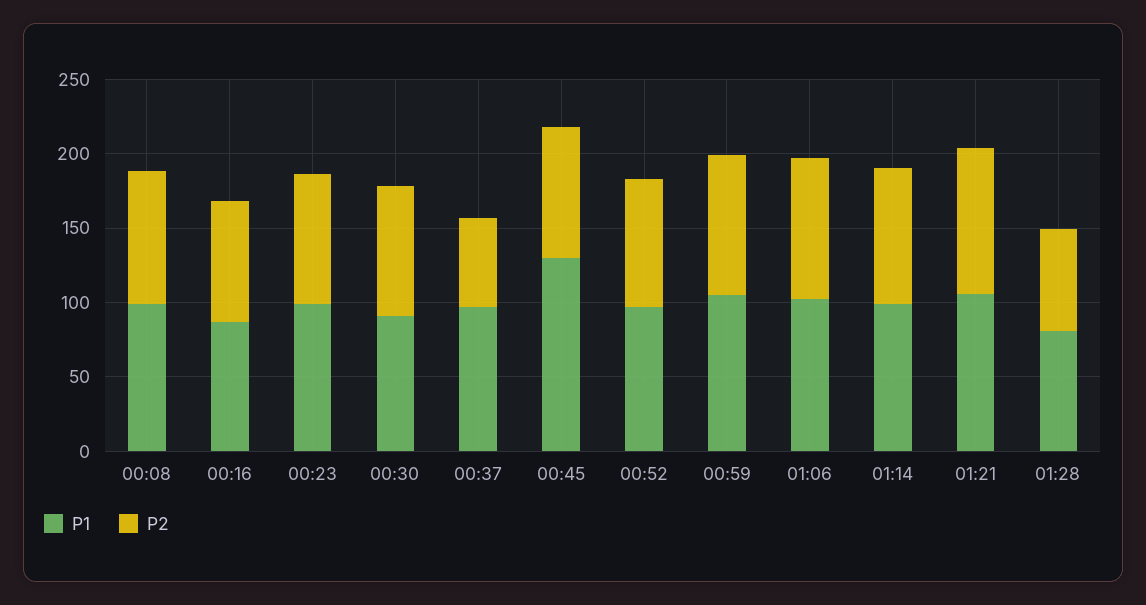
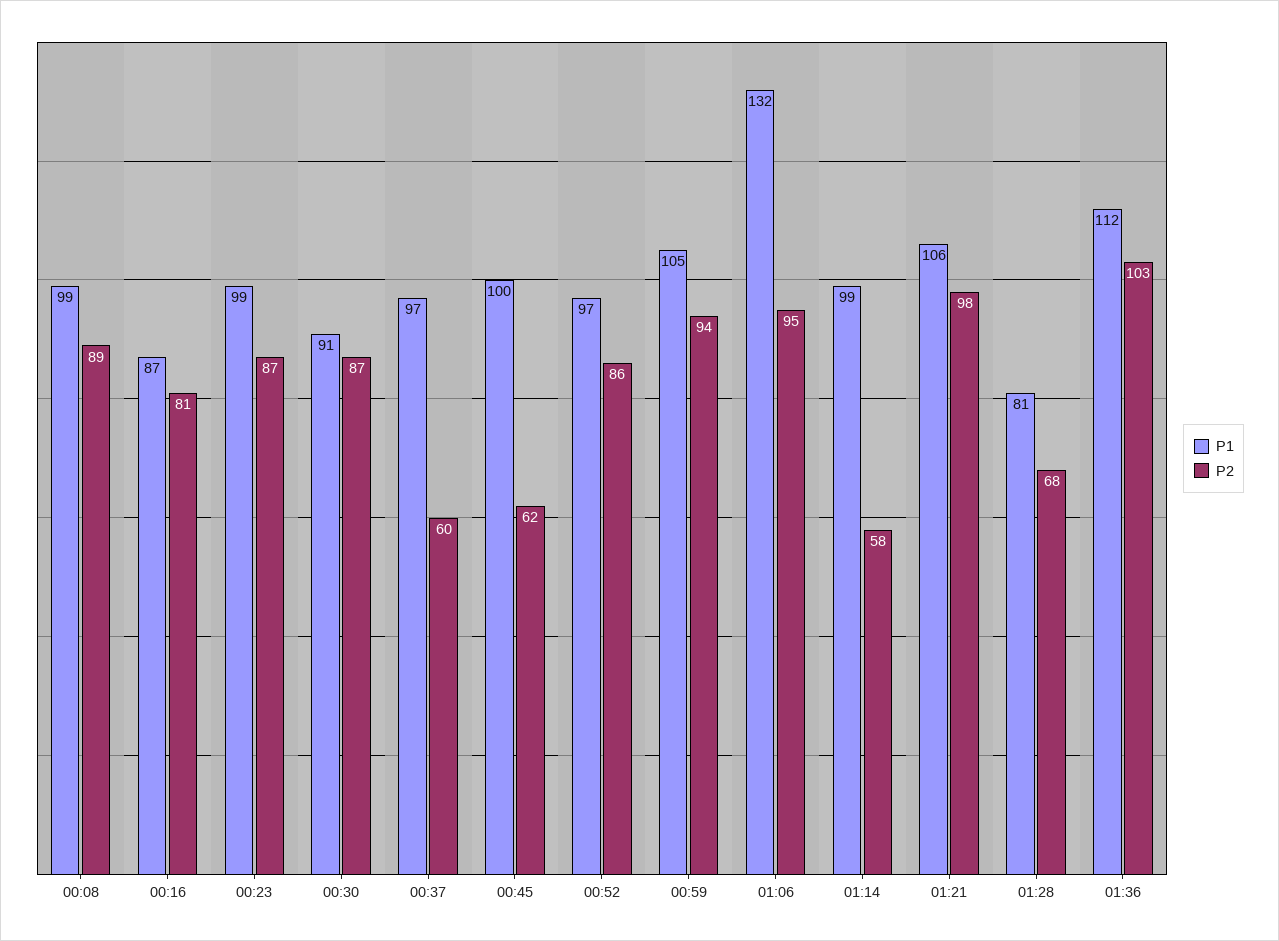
P1, 00:45: 130 -> 100
P2, 00:45: 90 -> 62
P1, 01:06: 100 -> 132
P2, 01:14: 90 -> 58
P1, 01:36: none -> 112
P2, 01:36: none -> 103

